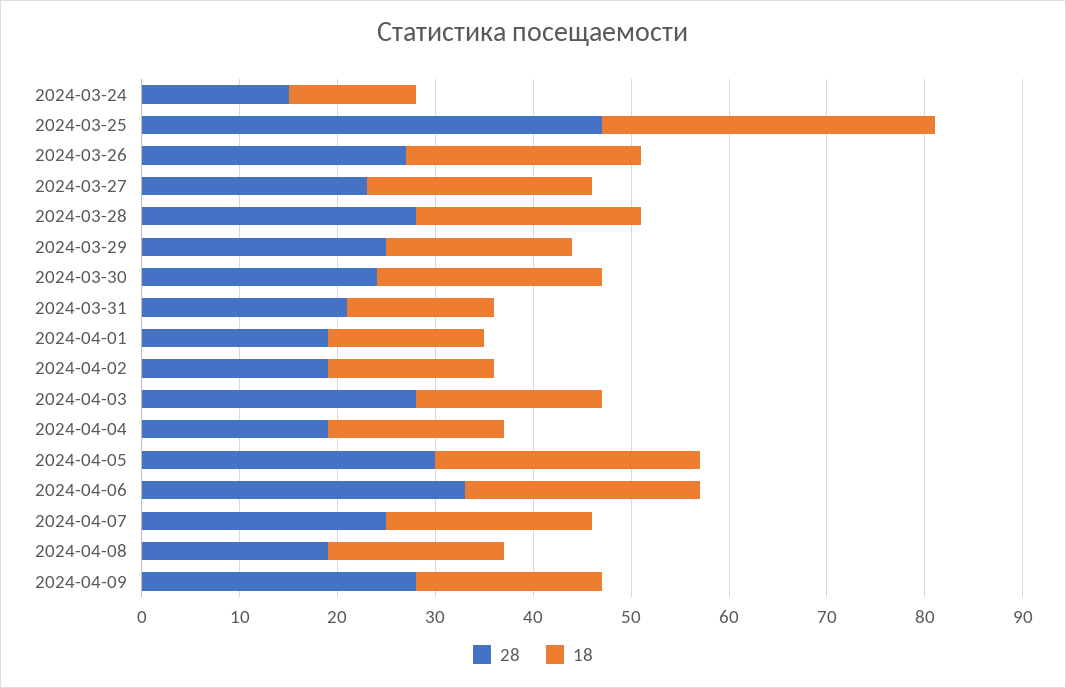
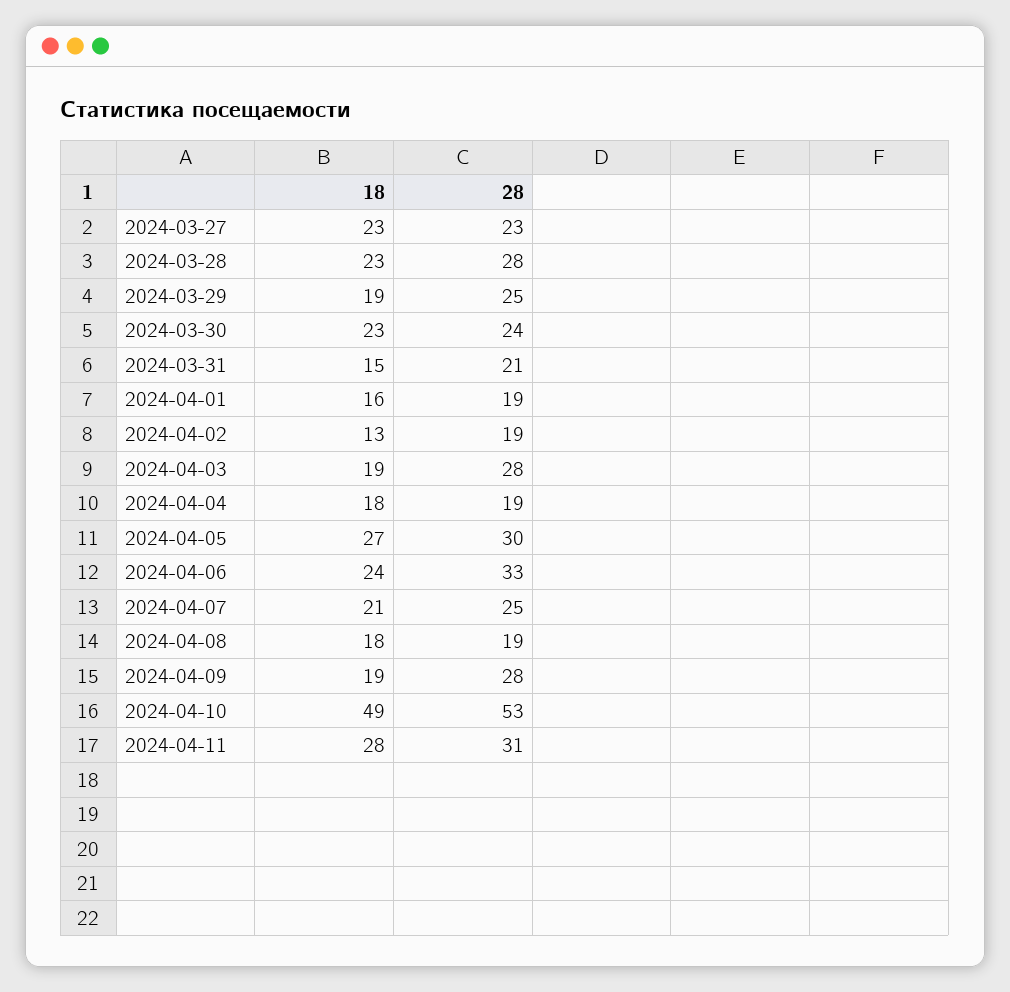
28, 2024-03-24: 15 -> none
18, 2024-03-24: 13 -> none
28, 2024-03-25: 47 -> none
18, 2024-03-25: 34 -> none
28, 2024-03-26: 27 -> none
18, 2024-03-26: 24 -> none
18, 2024-04-02: 17 -> 13
18, 2024-04-10: none -> 49
28, 2024-04-10: none -> 53
18, 2024-04-11: none -> 28
28, 2024-04-11: none -> 31

